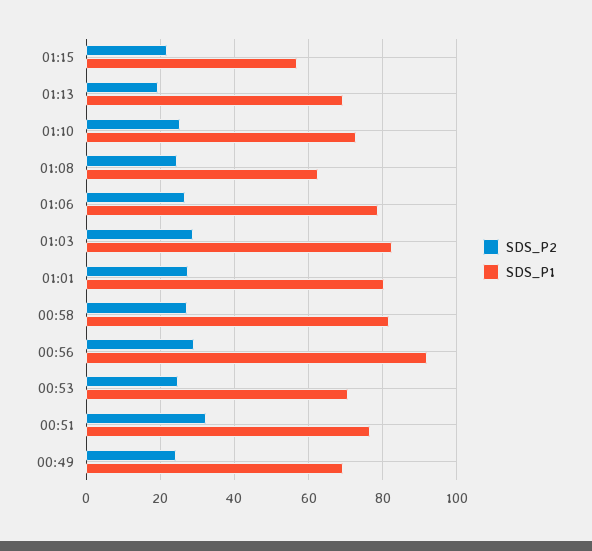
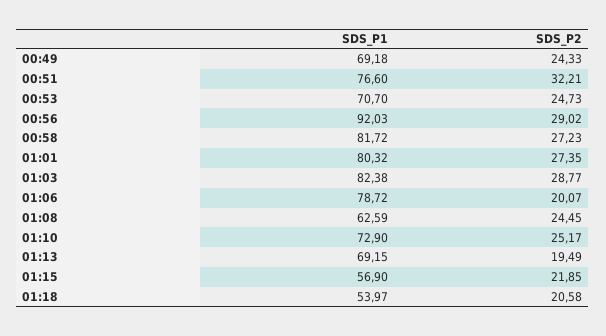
SDS_P2, 01:06: 26 -> 20.07
SDS_P1, 01:18: none -> 53.97
SDS_P2, 01:18: none -> 20.58

